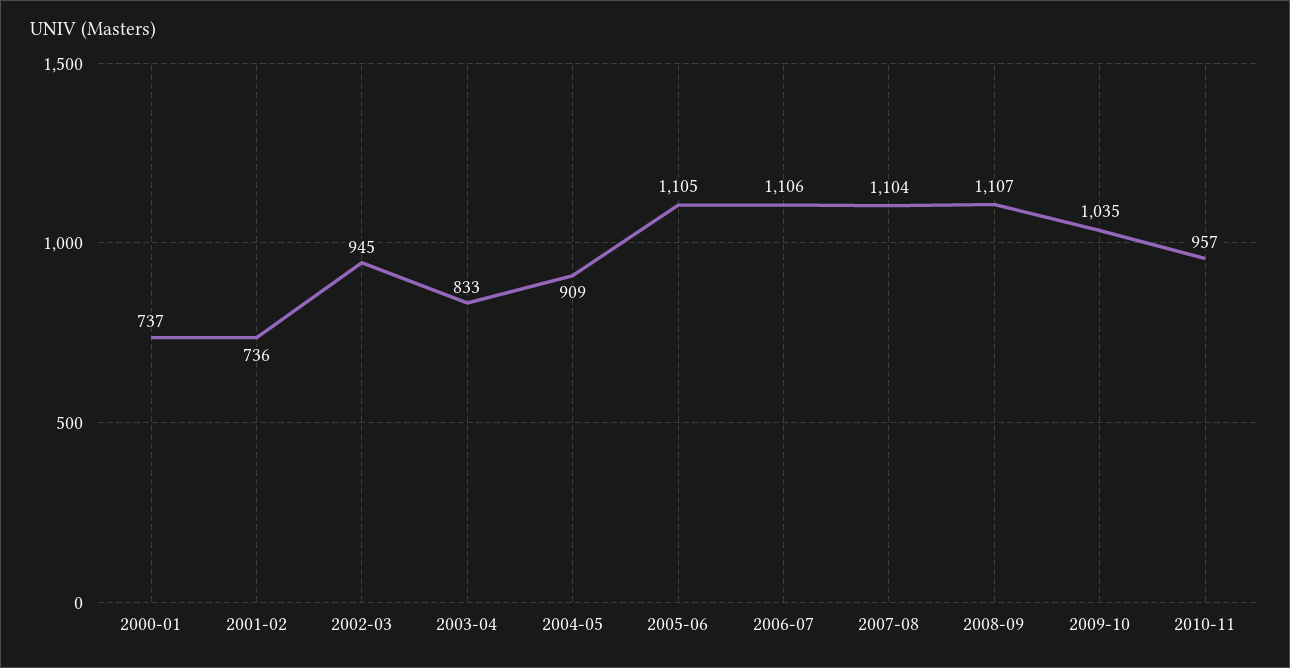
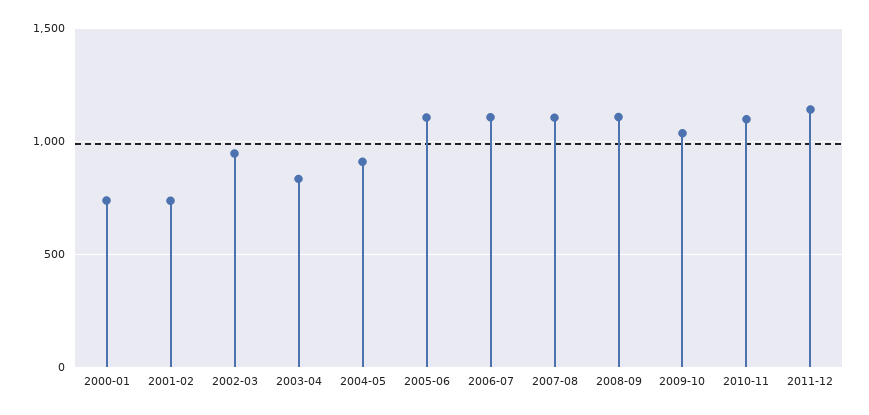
2010-11: 957 -> 1100
2011-12: none -> 1150

